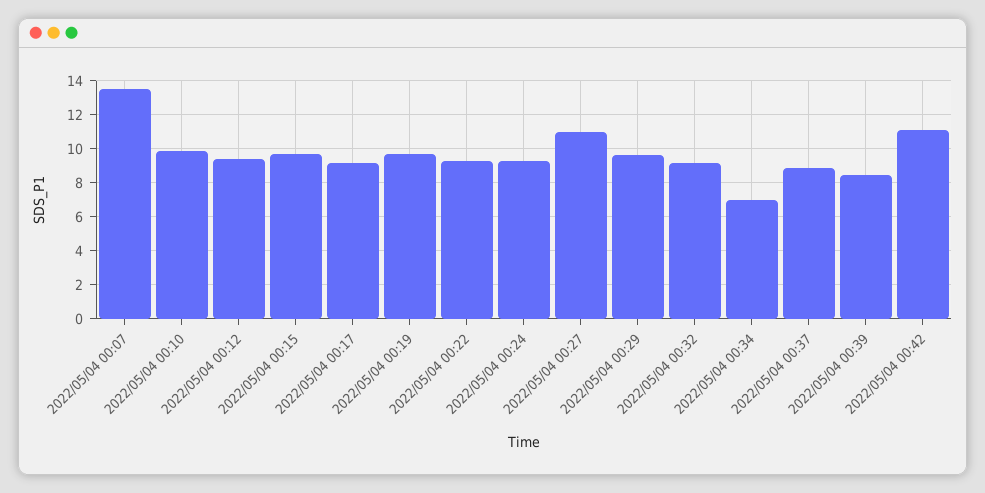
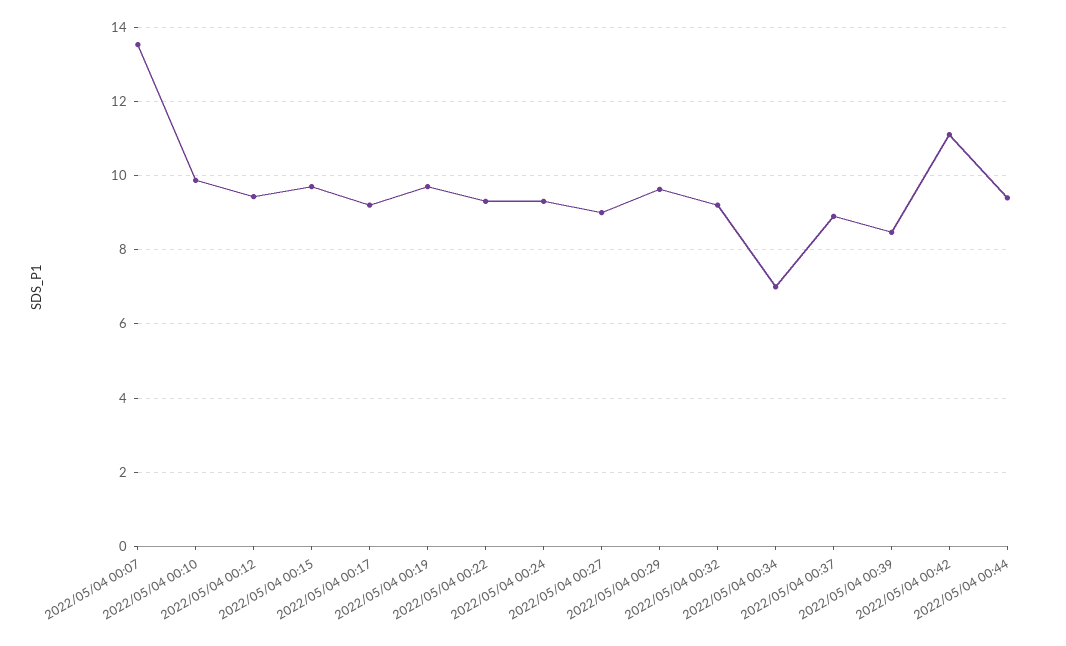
2022/05/04 00:27: 11 -> 9
2022/05/04 00:44: none -> 9.4

